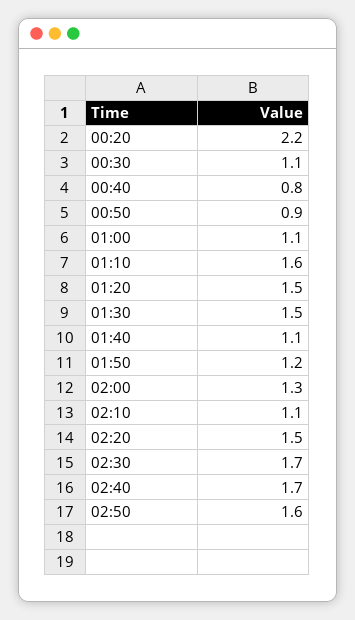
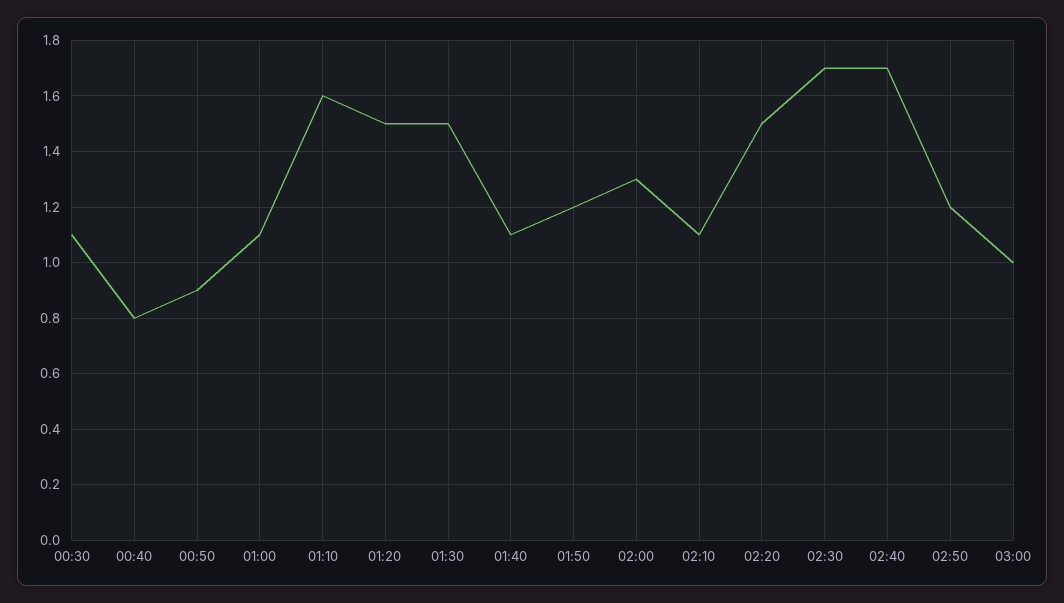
00:20: 2.2 -> none
02:50: 1.6 -> 1.2
03:00: none -> 1

